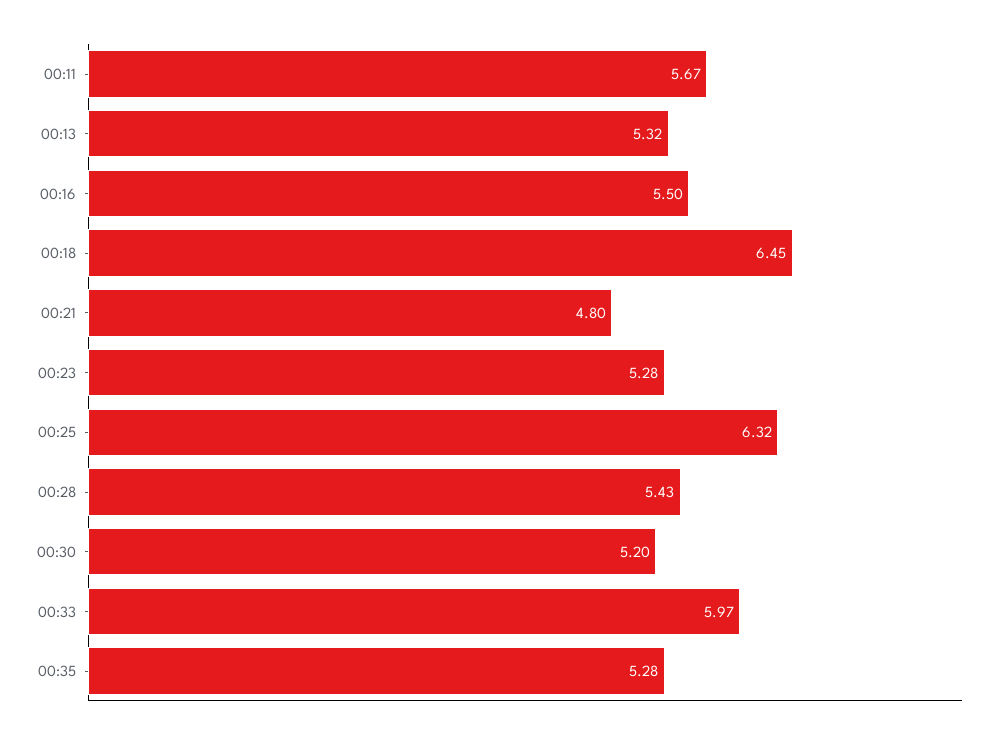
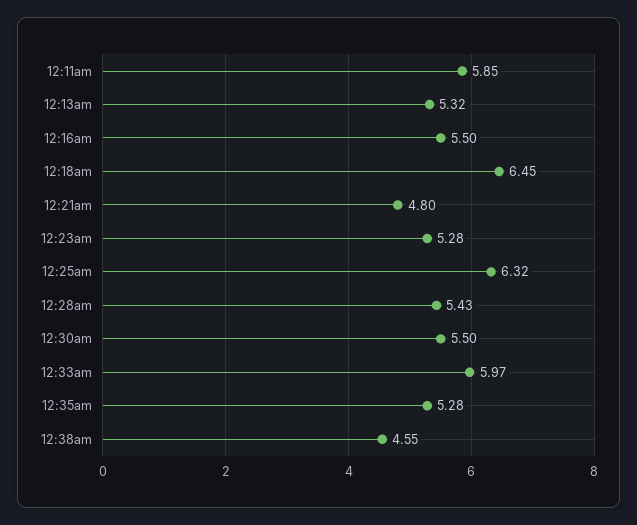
00:11: 5.67 -> 5.85
00:30: 5.2 -> 5.5
12:38am: none -> 4.55

